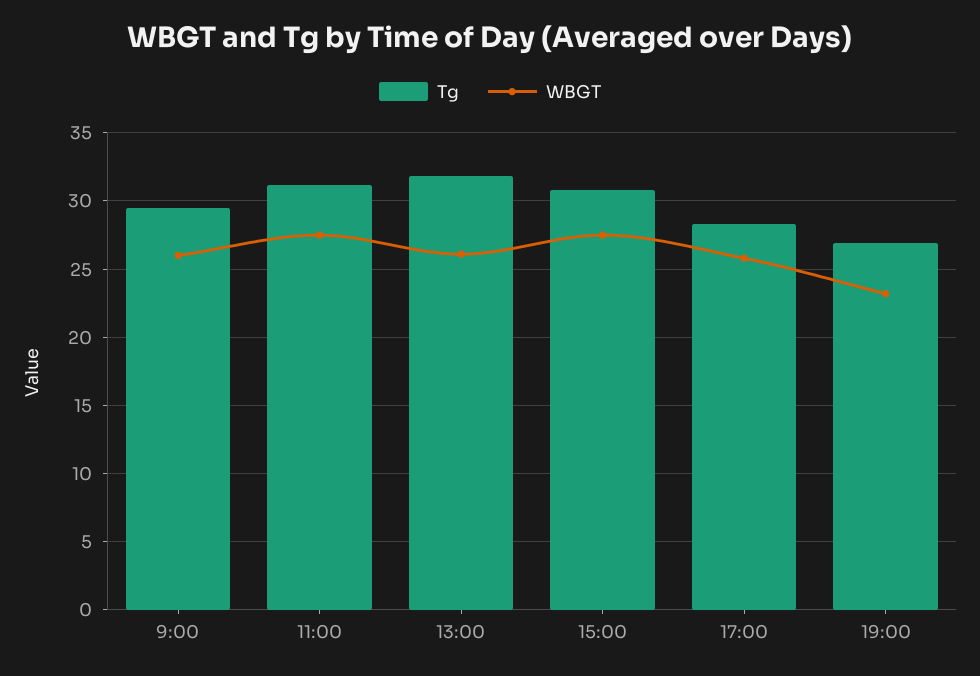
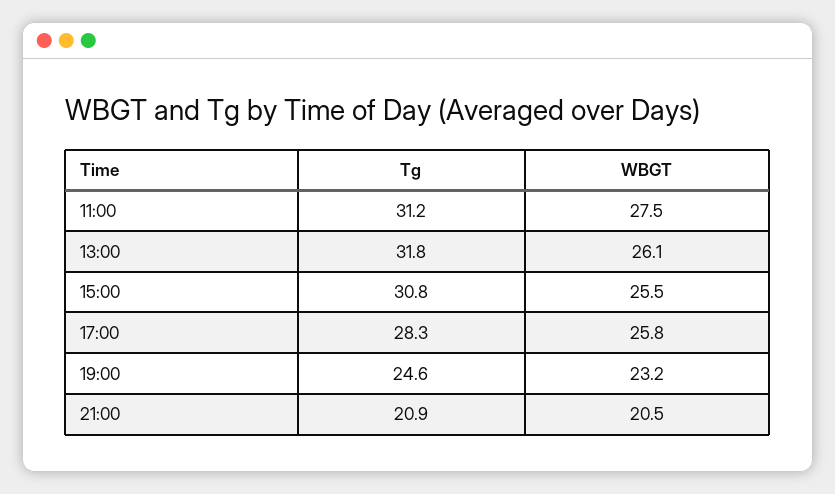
Tg, 9:00: 29.5 -> none
WBGT, 9:00: 26 -> none
WBGT, 15:00: 27.5 -> 25.5
Tg, 19:00: 27 -> 24.6
Tg, 21:00: none -> 20.9
WBGT, 21:00: none -> 20.5

